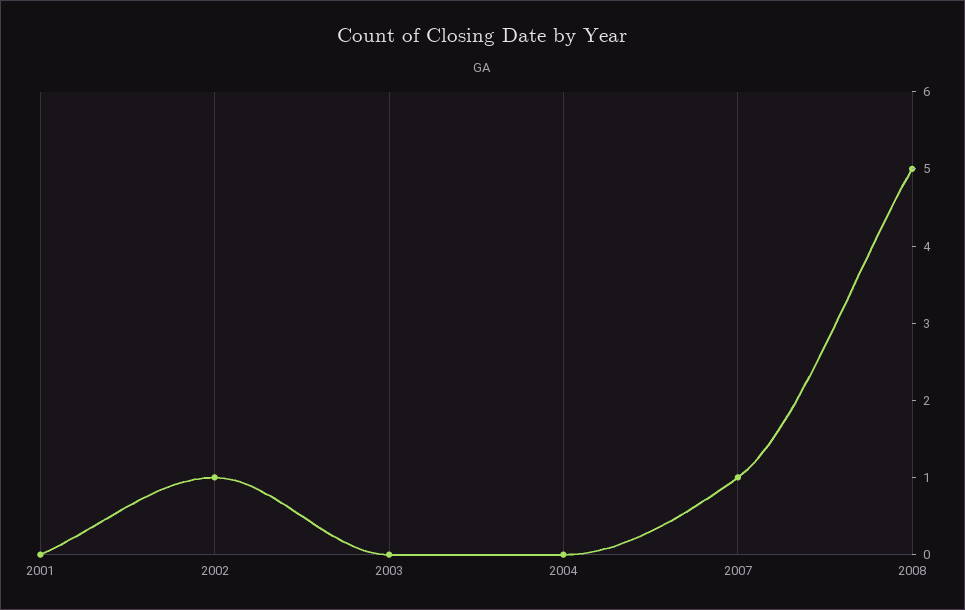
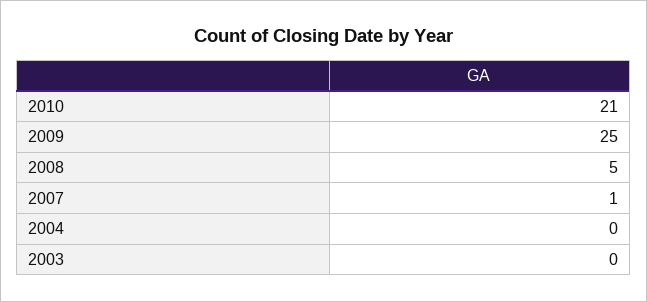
2001: 0 -> none
2002: 1 -> none
2010: none -> 21
2009: none -> 25

